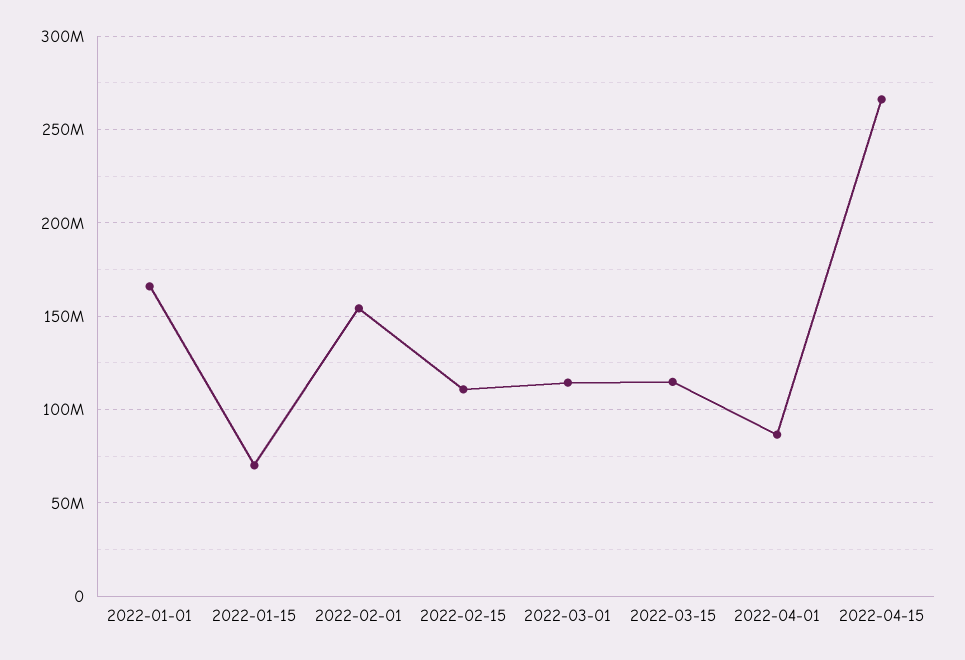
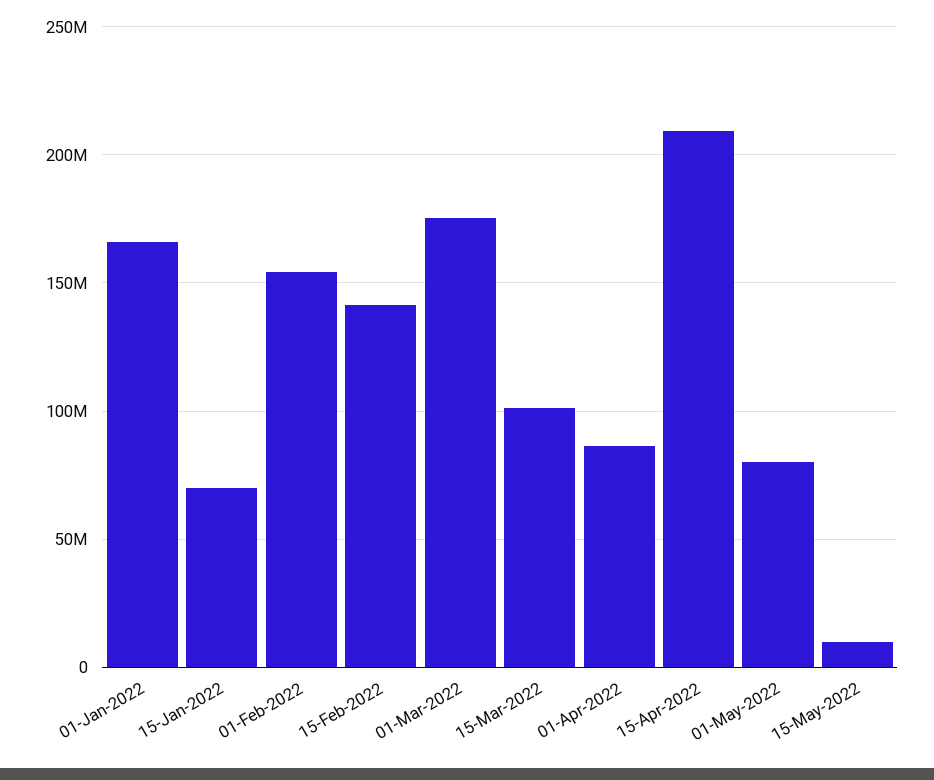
2022-02-15: 110000000 -> 140000000
2022-03-01: 115000000 -> 175000000
2022-03-15: 115000000 -> 100000000
2022-04-15: 265000000 -> 210000000
01-May-2022: none -> 80000000
15-May-2022: none -> 10000000

